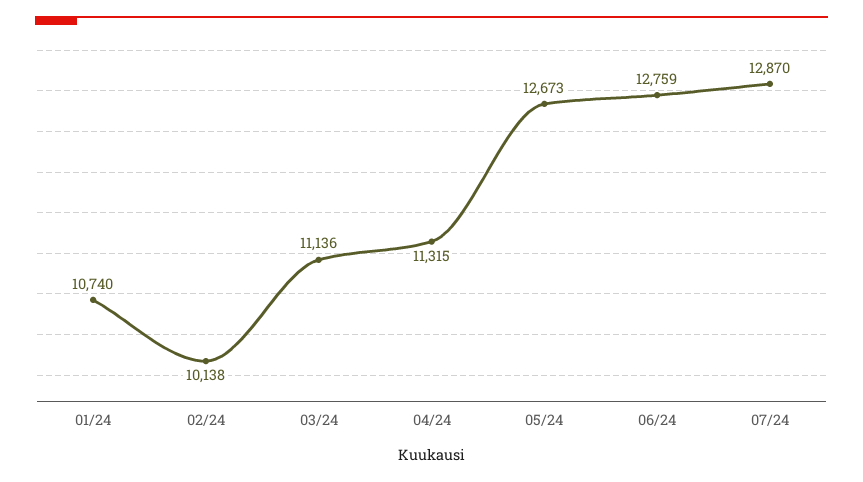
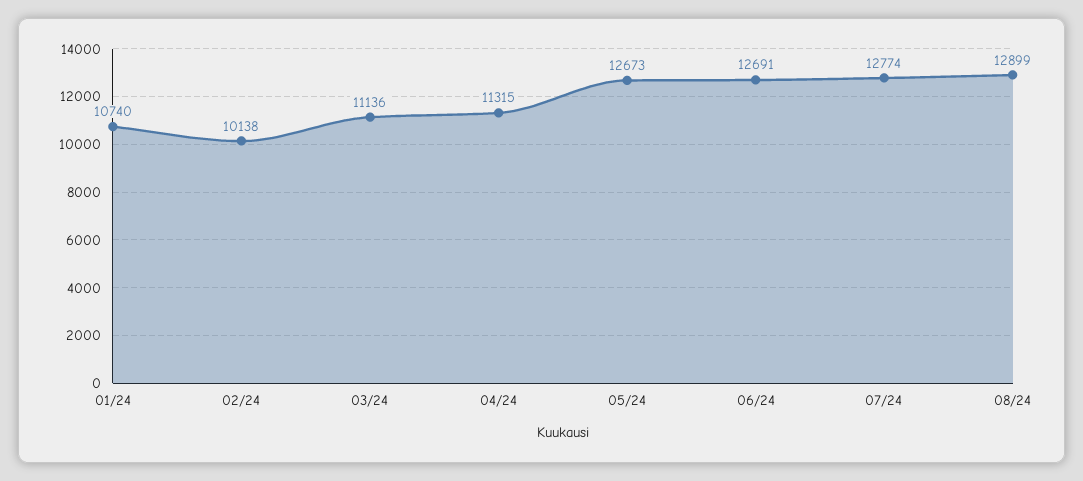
06/24: 12759 -> 12691
07/24: 12870 -> 12774
08/24: none -> 12899

